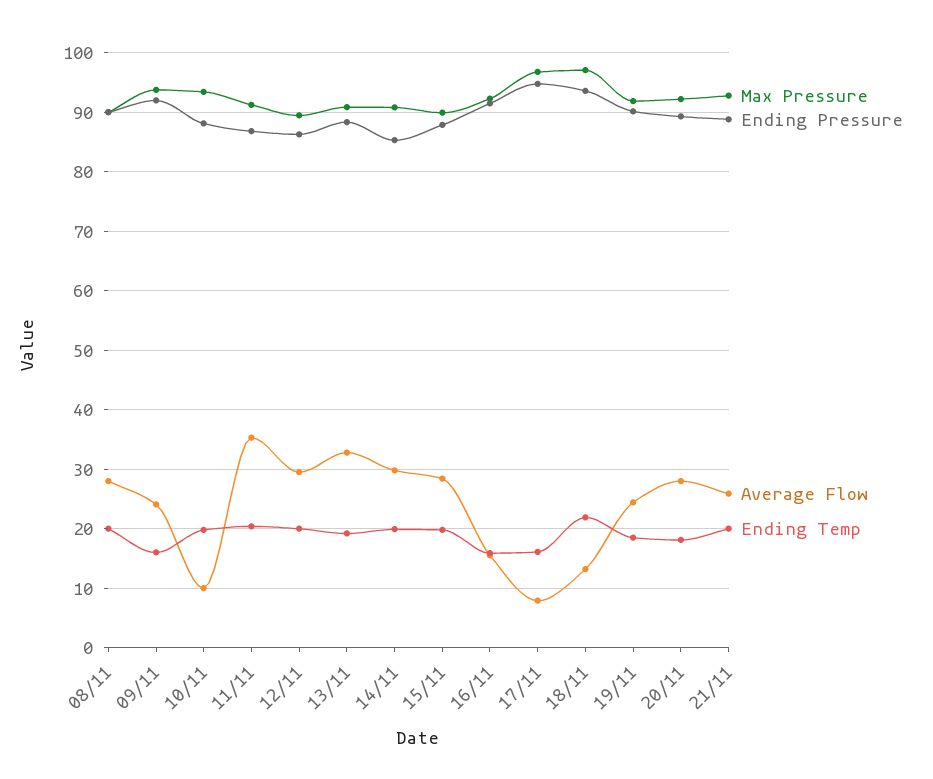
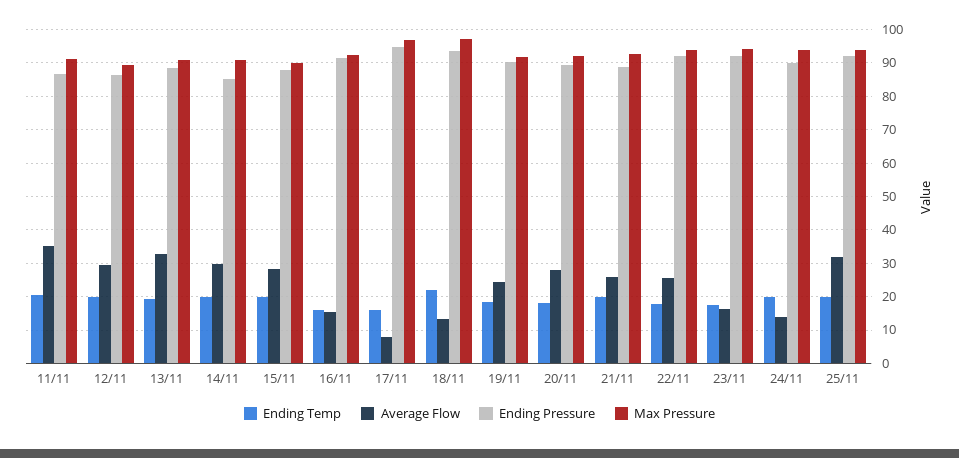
Max Pressure, 08/11: 90 -> none
Ending Pressure, 08/11: 90 -> none
Average Flow, 08/11: 28 -> none
Ending Temp, 08/11: 20 -> none
Max Pressure, 09/11: 94 -> none
Ending Pressure, 09/11: 92 -> none
Average Flow, 09/11: 24 -> none
Ending Temp, 09/11: 16 -> none
Max Pressure, 10/11: 94 -> none
Ending Pressure, 10/11: 88 -> none
Average Flow, 10/11: 10 -> none
Ending Temp, 10/11: 20 -> none
Ending Temp, 22/11: none -> 18
Average Flow, 22/11: none -> 26
Ending Pressure, 22/11: none -> 92
Max Pressure, 22/11: none -> 94
Ending Temp, 23/11: none -> 18
Average Flow, 23/11: none -> 16
Ending Pressure, 23/11: none -> 92
Max Pressure, 23/11: none -> 94
Ending Temp, 24/11: none -> 20
Average Flow, 24/11: none -> 14
Ending Pressure, 24/11: none -> 90
Max Pressure, 24/11: none -> 94
Ending Temp, 25/11: none -> 20
Average Flow, 25/11: none -> 32
Ending Pressure, 25/11: none -> 92
Max Pressure, 25/11: none -> 94

